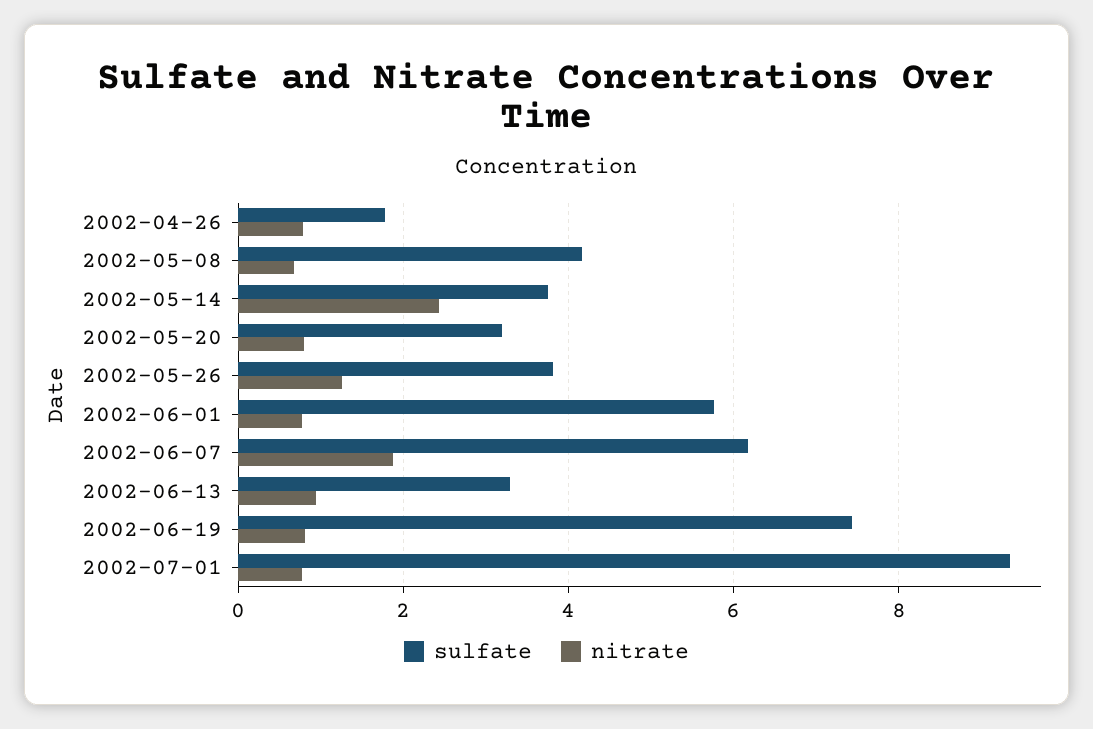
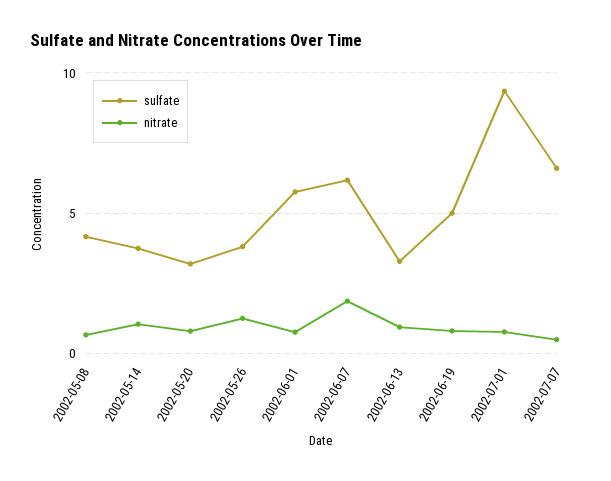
sulfate, 2002-04-26: 1.8 -> none
nitrate, 2002-04-26: 0.8 -> none
nitrate, 2002-05-14: 2.4 -> 1
sulfate, 2002-06-19: 7.4 -> 5
sulfate, 2002-07-07: none -> 6.5
nitrate, 2002-07-07: none -> 0.5

